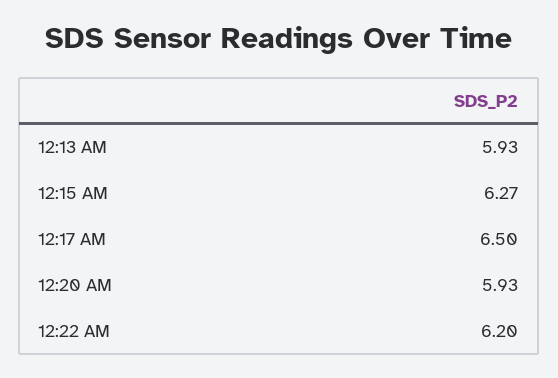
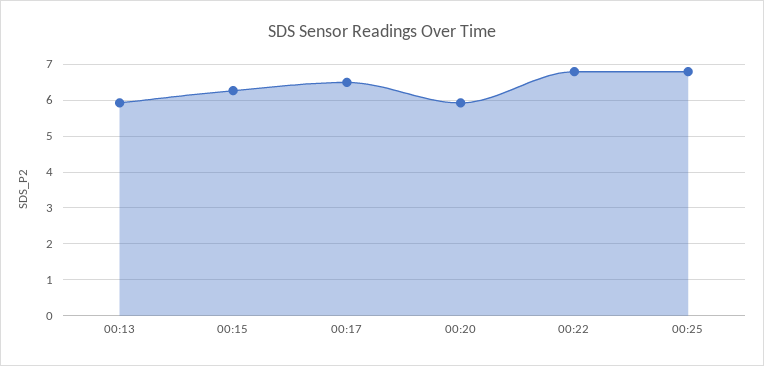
12:22 AM: 6.2 -> 6.8
00:25: none -> 6.8

